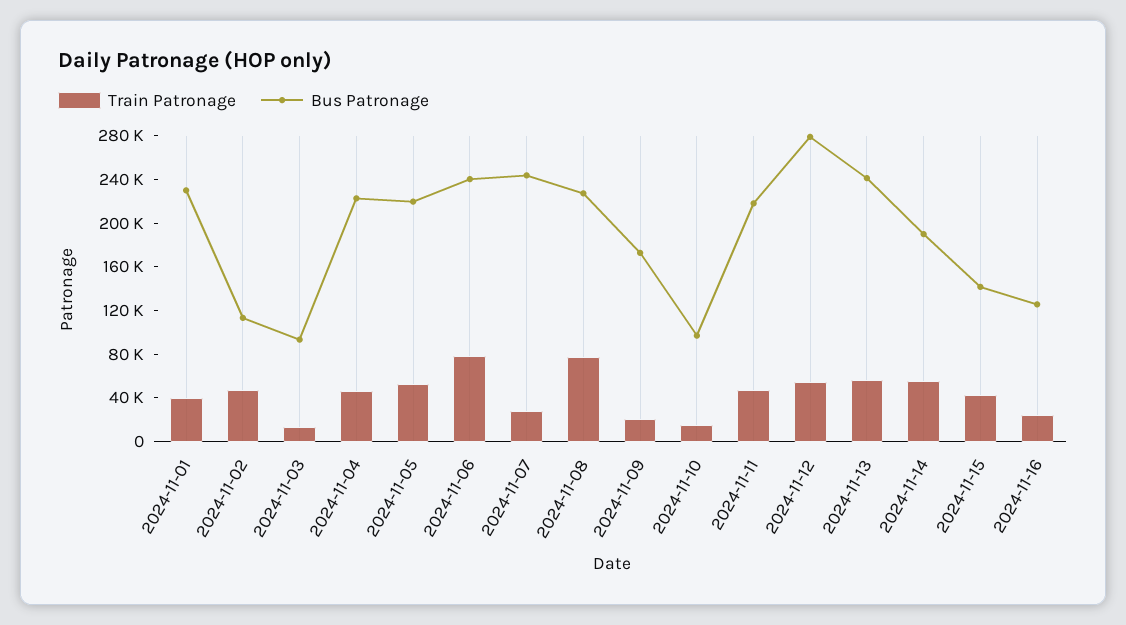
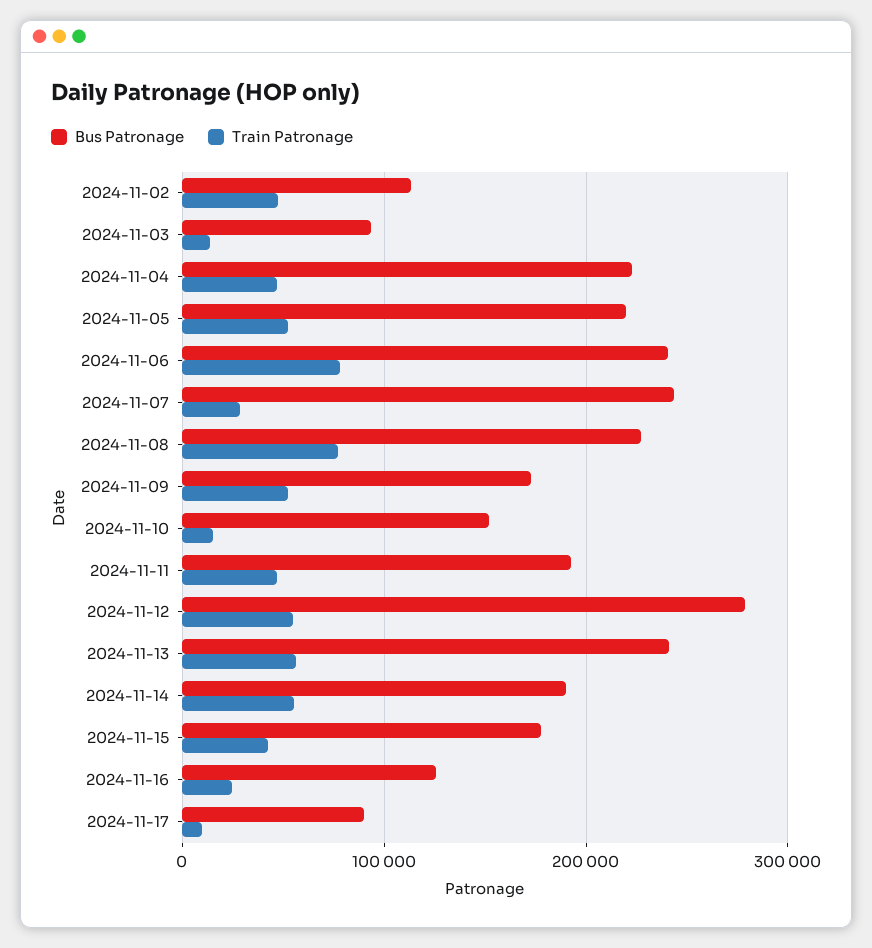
Train Patronage, 2024-11-01: 40000 -> none
Bus Patronage, 2024-11-01: 230000 -> none
Train Patronage, 2024-11-09: 20000 -> 50000
Bus Patronage, 2024-11-10: 100000 -> 150000
Bus Patronage, 2024-11-11: 220000 -> 190000
Bus Patronage, 2024-11-15: 140000 -> 180000
Bus Patronage, 2024-11-17: none -> 90000
Train Patronage, 2024-11-17: none -> 10000

